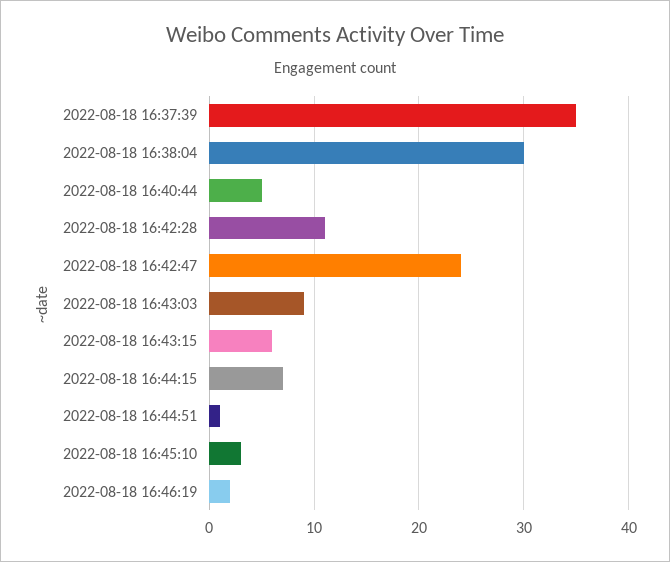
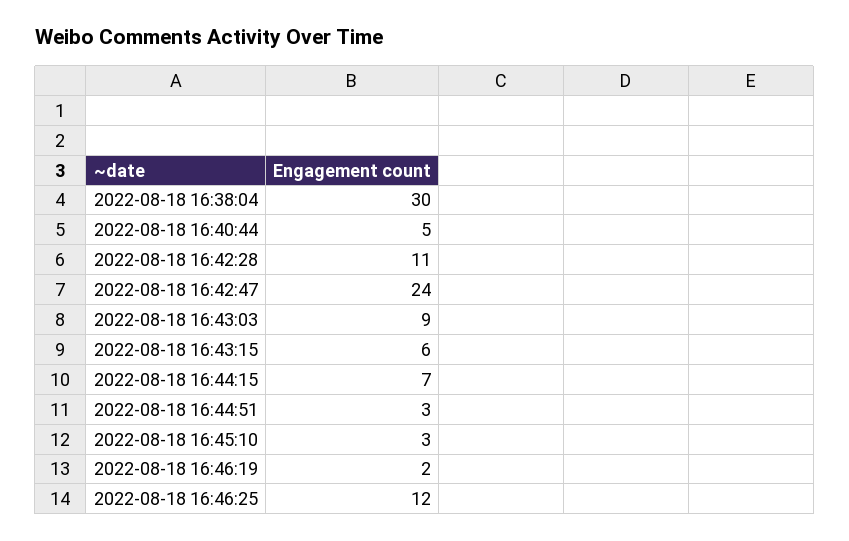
2022-08-18 16:37:39: 35 -> none
2022-08-18 16:44:51: 1 -> 3
2022-08-18 16:46:25: none -> 12

